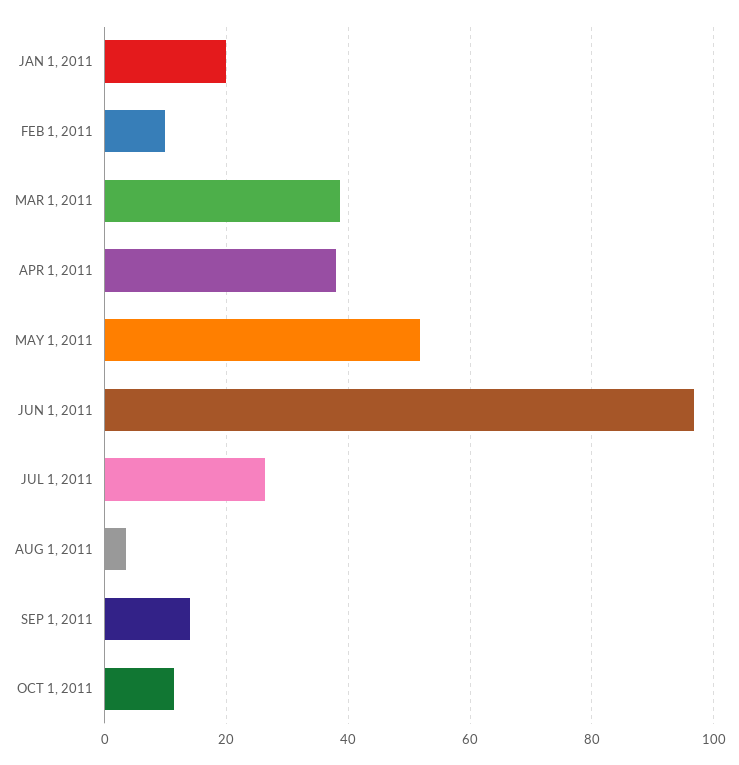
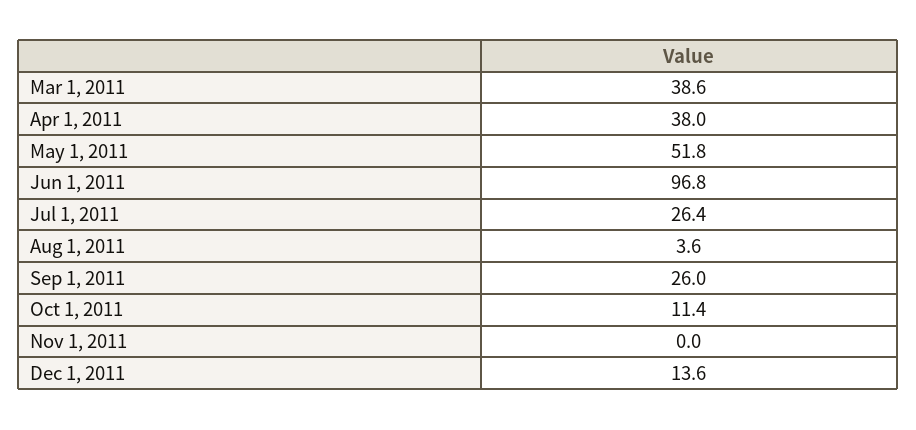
JAN 1, 2011: 20 -> none
FEB 1, 2011: 10 -> none
SEP 1, 2011: 14 -> 26
Nov 1, 2011: none -> 0
Dec 1, 2011: none -> 13.6

